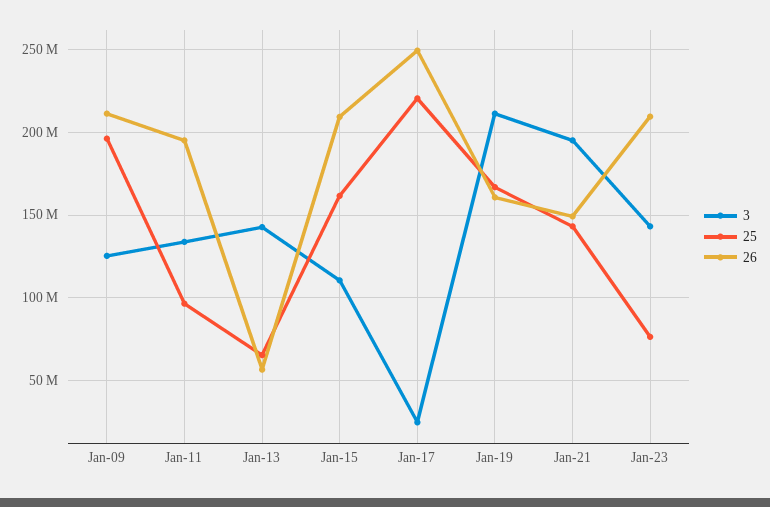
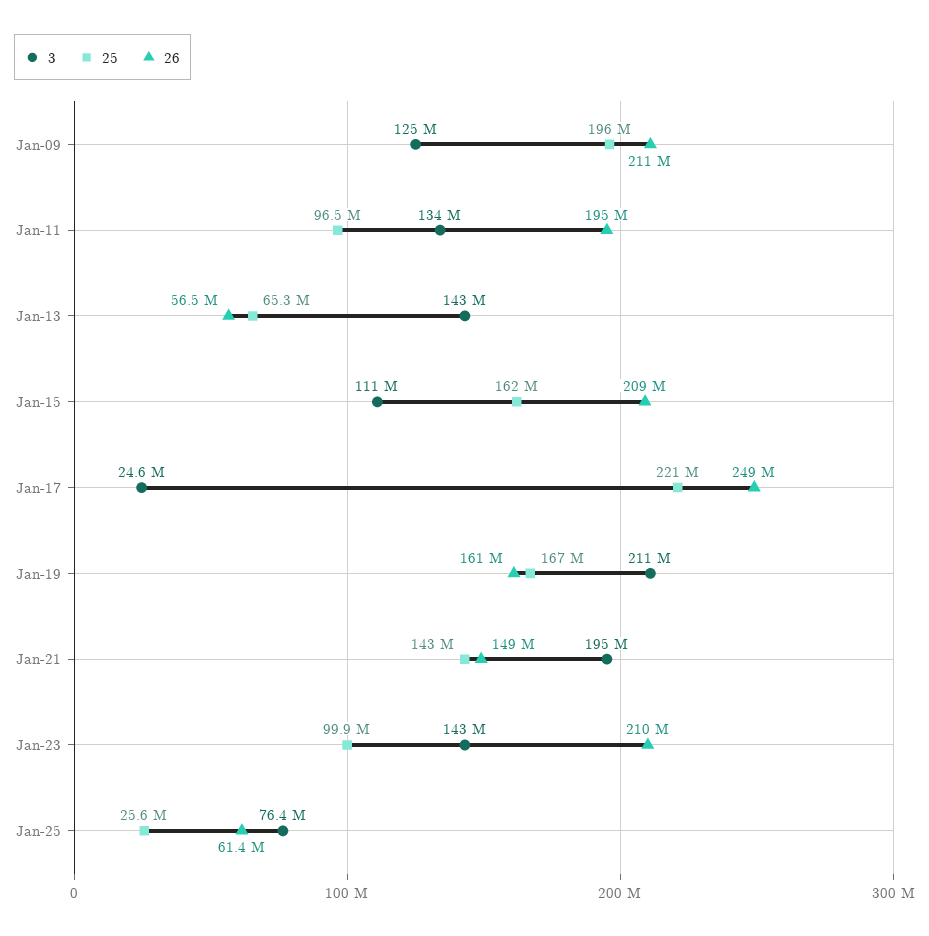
25, Jan-23: 75000000 -> 99900000
3, Jan-25: none -> 76400000
25, Jan-25: none -> 25600000
26, Jan-25: none -> 61400000

